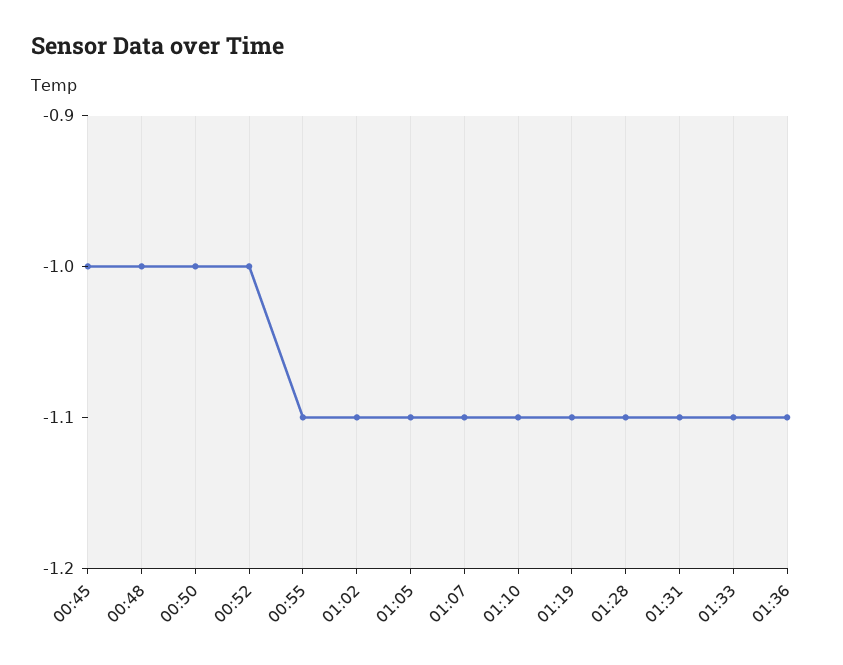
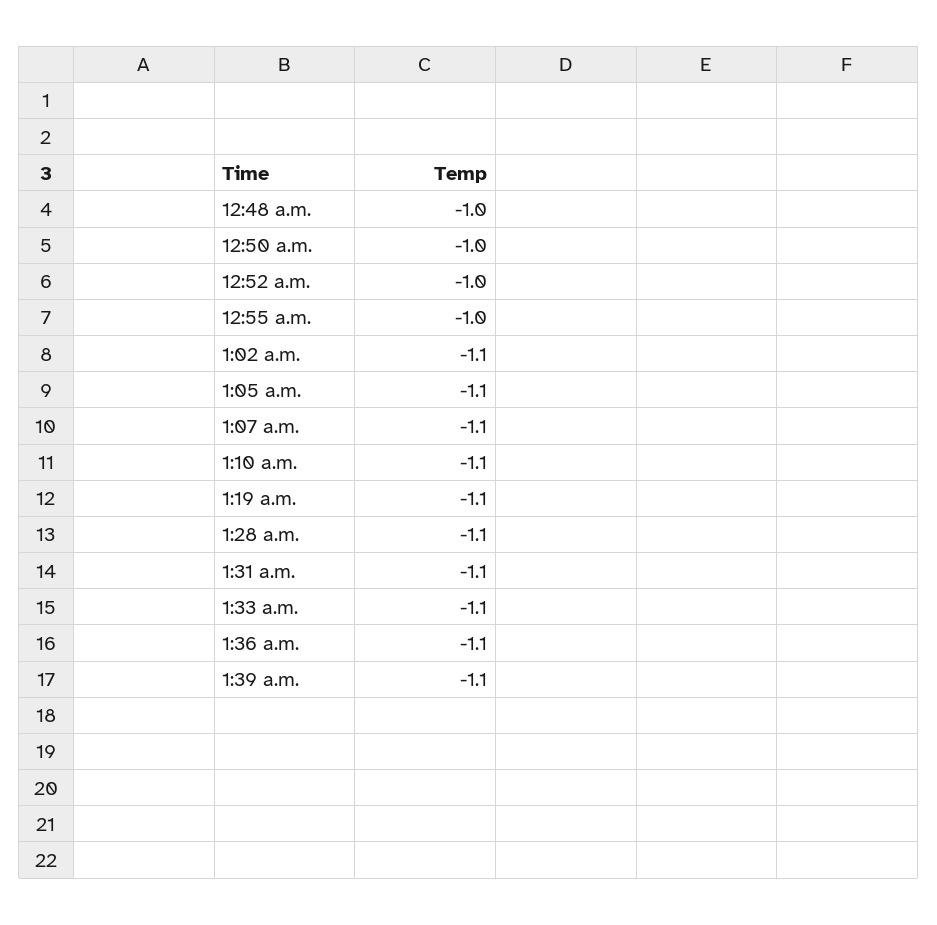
00:45: -1 -> none
00:55: -1.1 -> -1
1:39 a.m.: none -> -1.1

